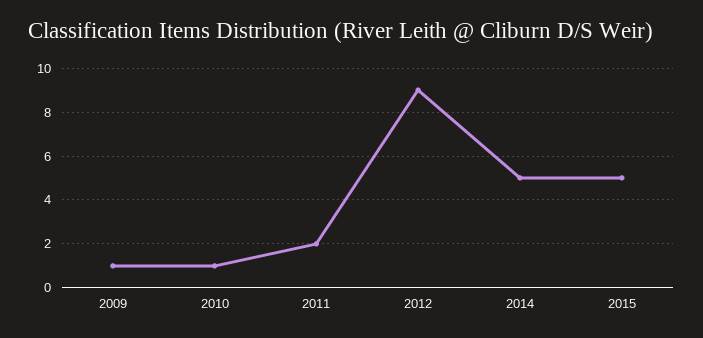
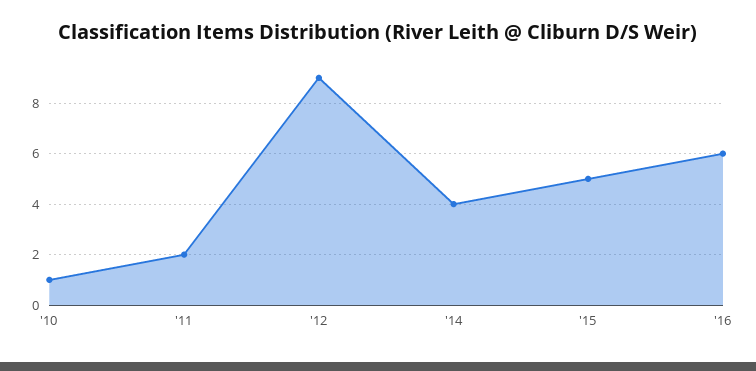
2009: 1 -> none
2014: 5 -> 4
'16: none -> 6

